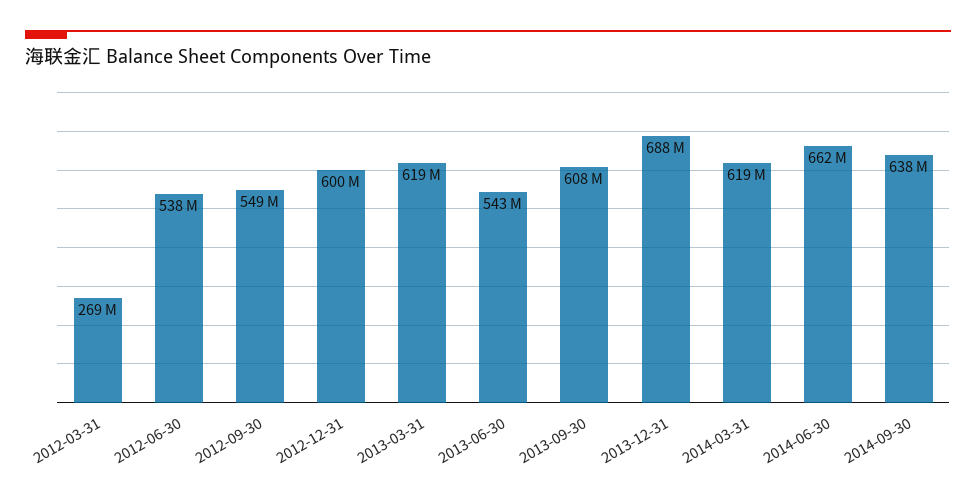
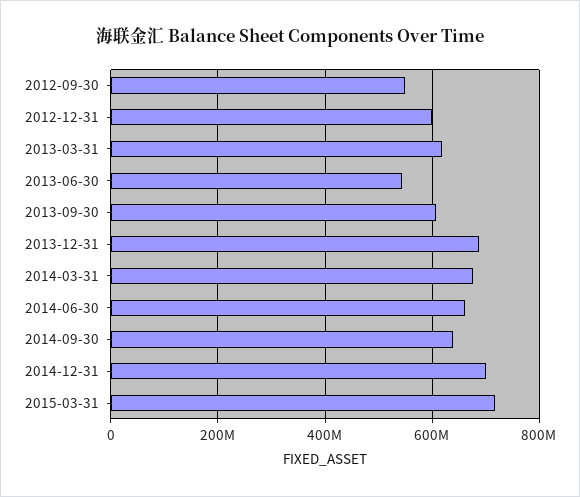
2012-03-31: 269000000 -> none
2012-06-30: 538000000 -> none
2014-03-31: 619000000 -> 680000000
2014-12-31: none -> 700000000
2015-03-31: none -> 720000000

